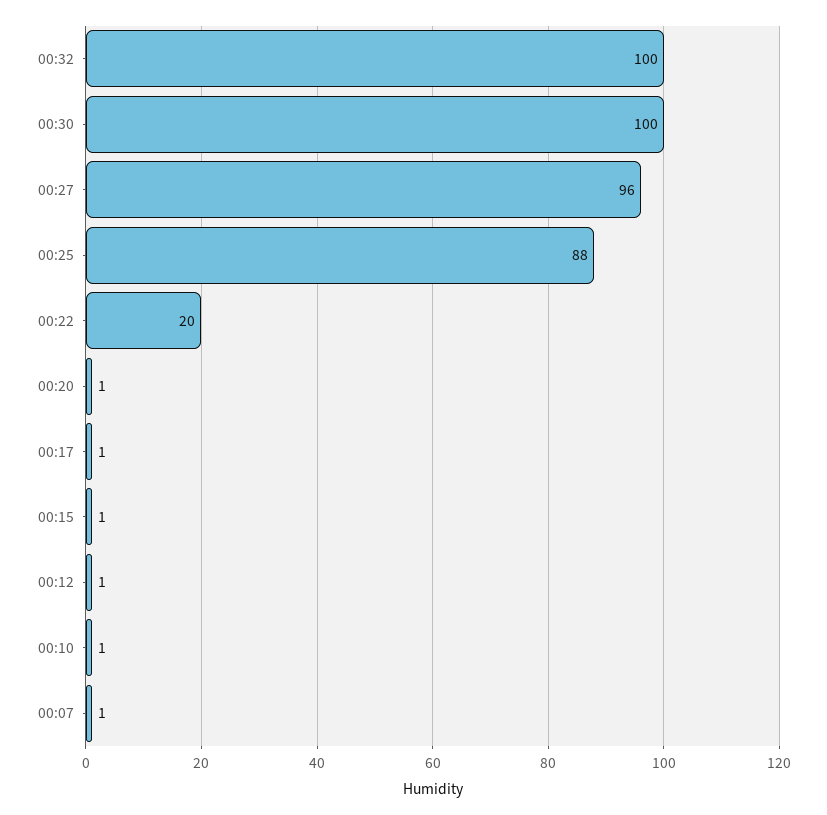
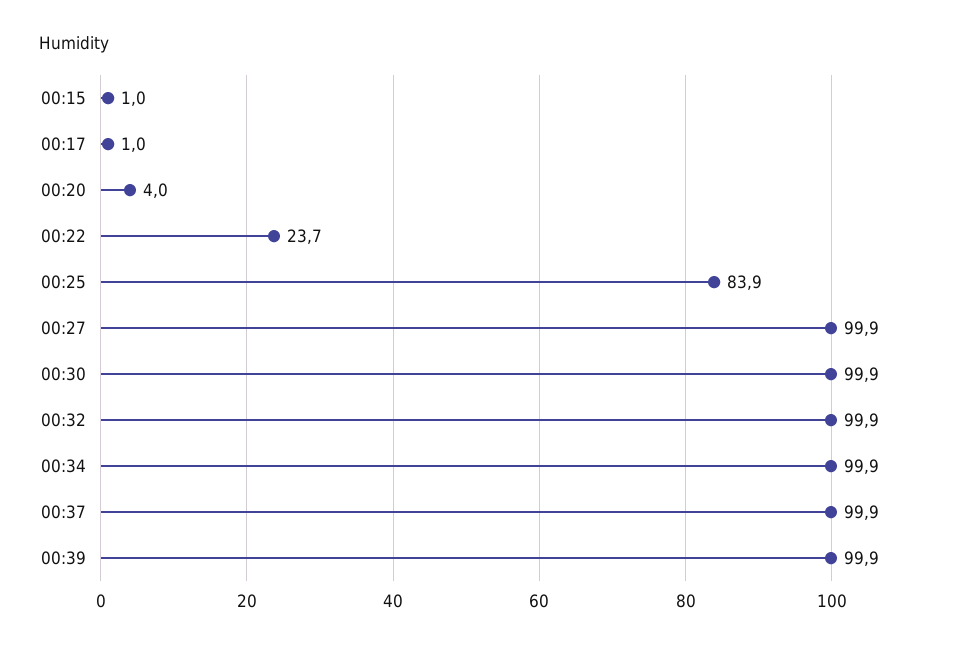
00:27: 96 -> 99.9
00:25: 88 -> 83.9
00:22: 20 -> 23.7
00:20: 1 -> 4
00:12: 1 -> none
00:10: 1 -> none
00:07: 1 -> none
00:34: none -> 99.9
00:37: none -> 99.9
00:39: none -> 99.9

